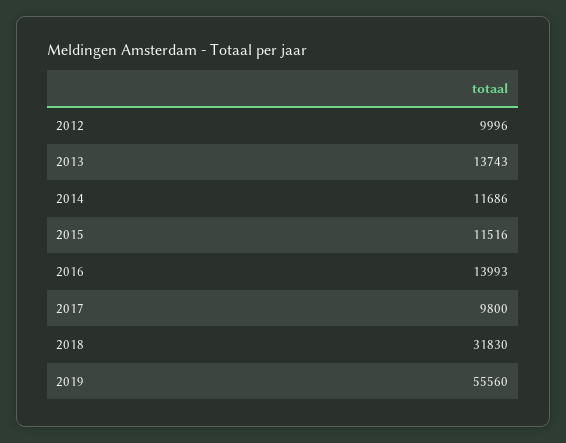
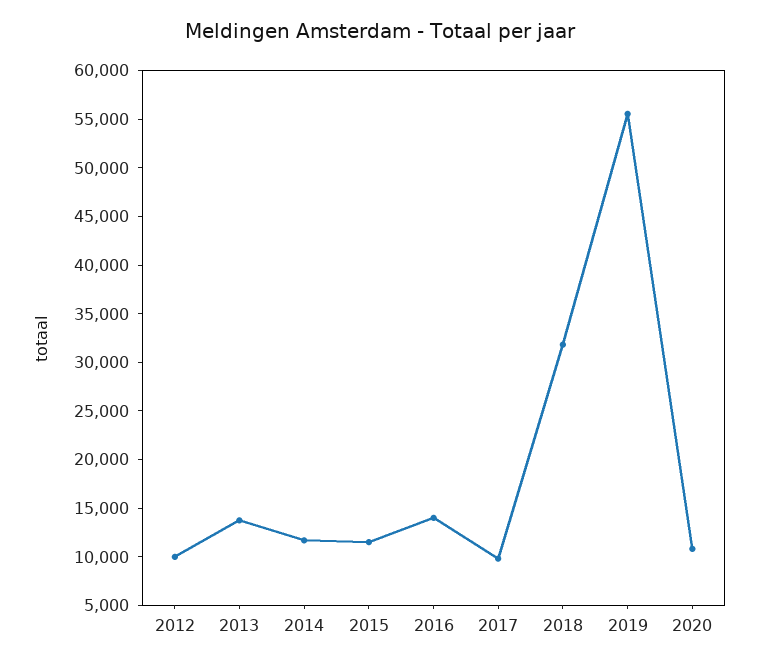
2020: none -> 11000

